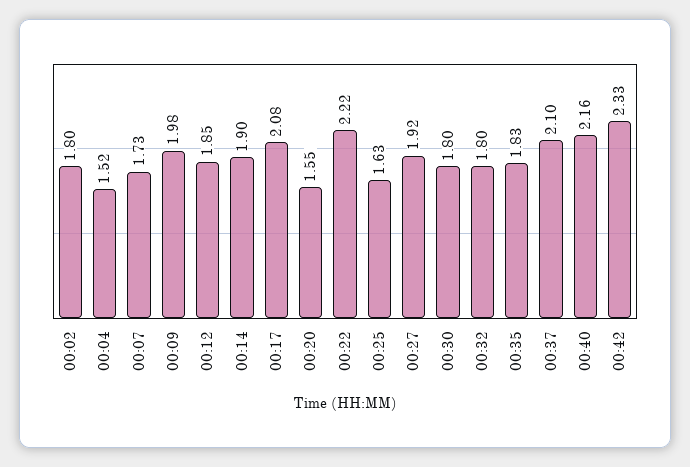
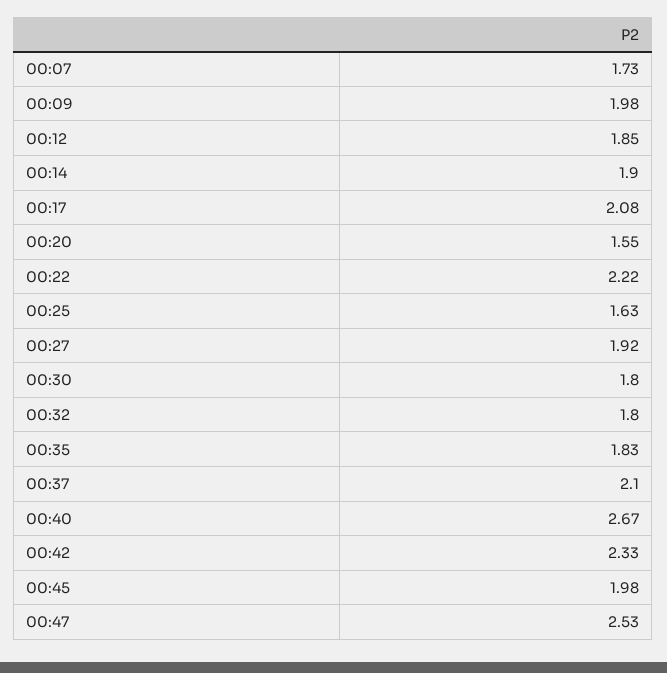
00:02: 1.8 -> none
00:04: 1.52 -> none
00:40: 2.16 -> 2.67
00:45: none -> 1.98
00:47: none -> 2.53

